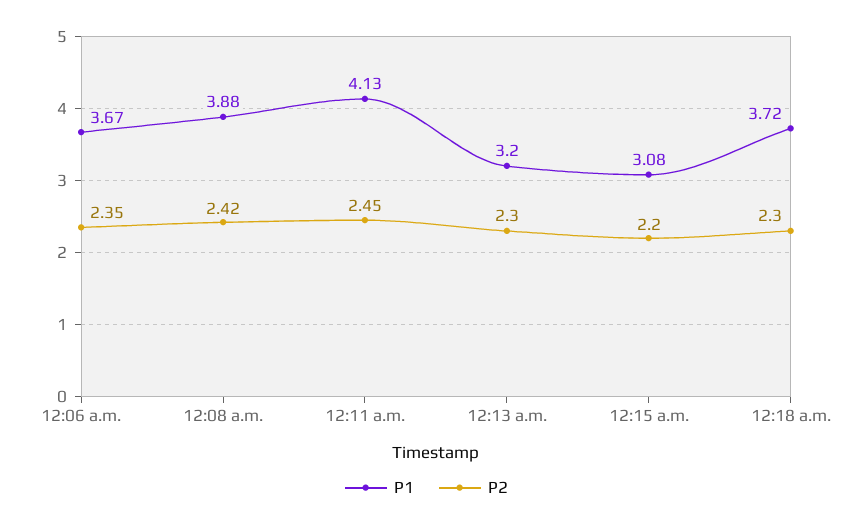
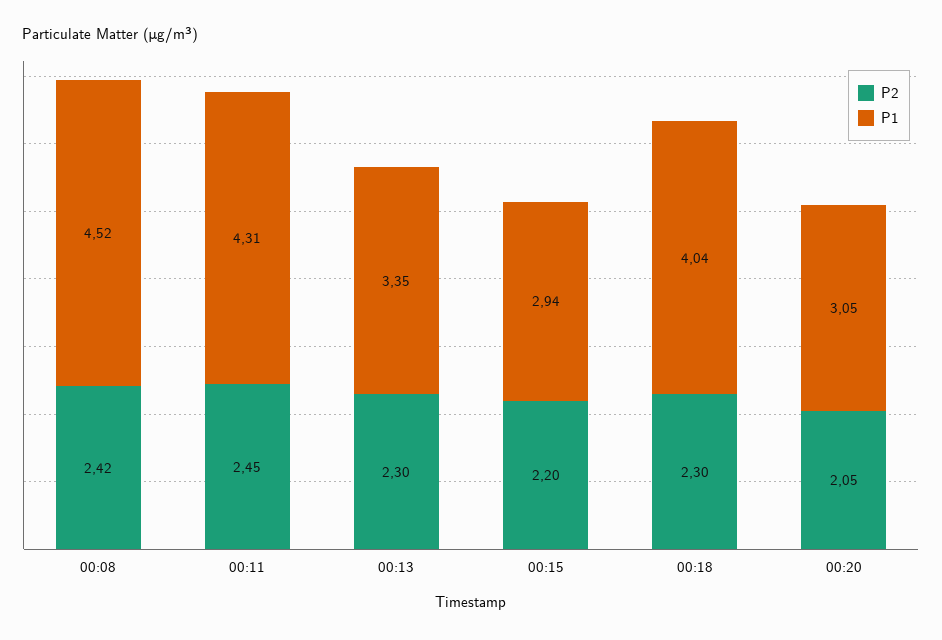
P1, 12:06 a.m.: 3.67 -> none
P2, 12:06 a.m.: 2.35 -> none
P1, 12:08 a.m.: 3.88 -> 4.52
P1, 12:11 a.m.: 4.13 -> 4.31
P1, 12:13 a.m.: 3.2 -> 3.35
P1, 12:15 a.m.: 3.08 -> 2.94
P1, 12:18 a.m.: 3.72 -> 4.04
P2, 00:20: none -> 2.05
P1, 00:20: none -> 3.05

